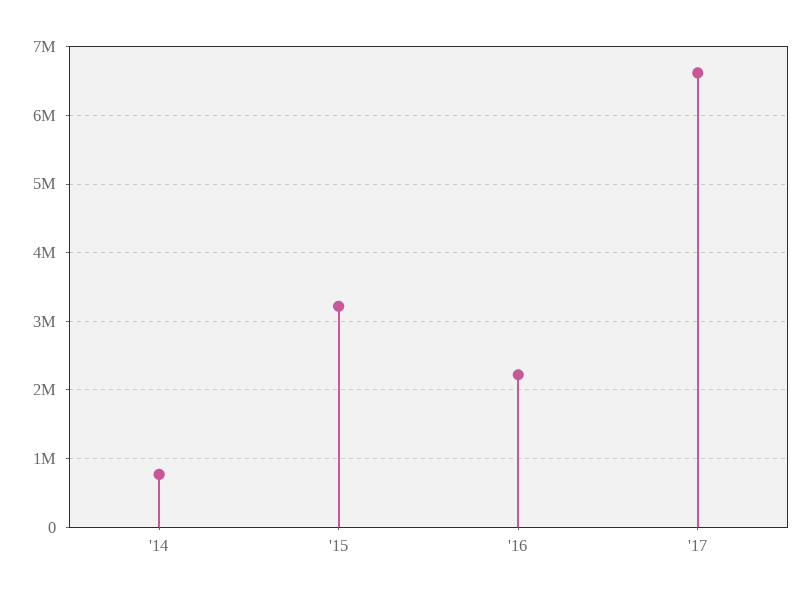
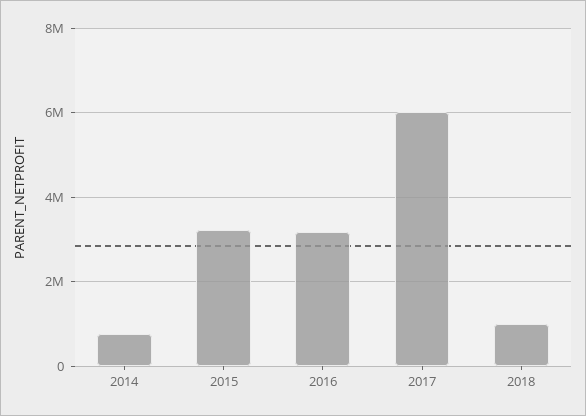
'16: 2200000 -> 3200000
'17: 6600000 -> 6000000
2018: none -> 1000000

